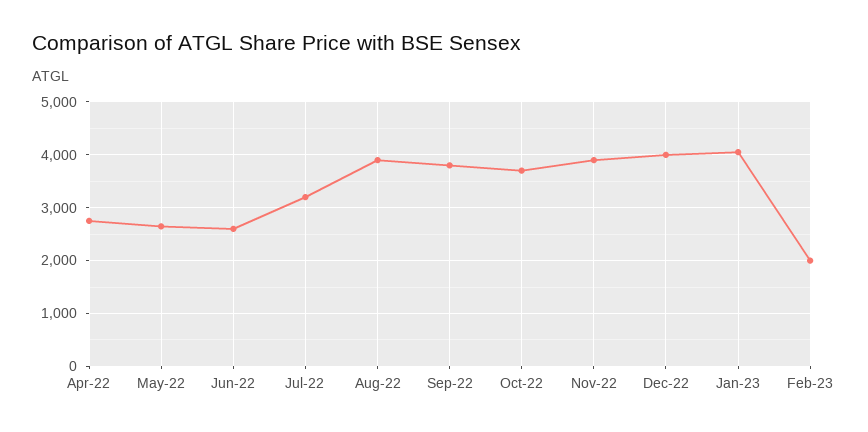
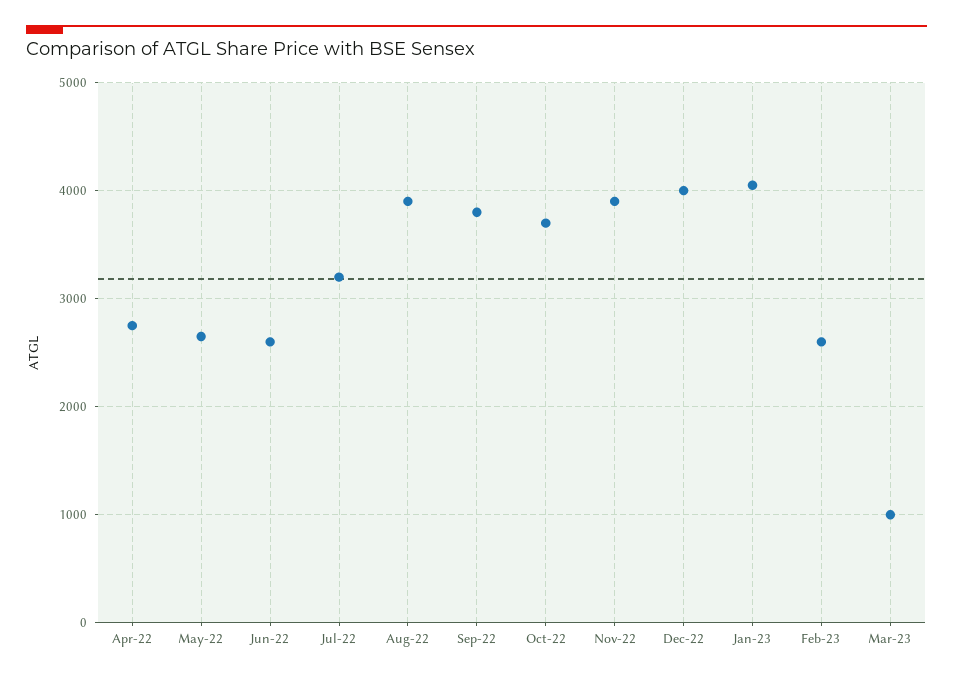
Feb-23: 2000 -> 2600
Mar-23: none -> 1000

